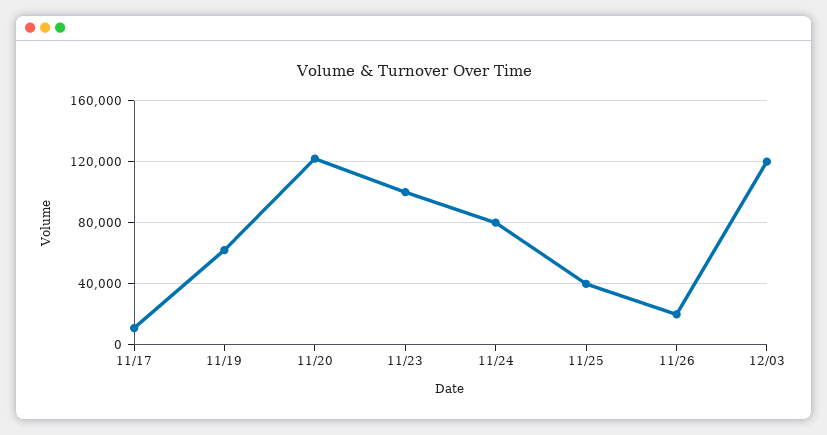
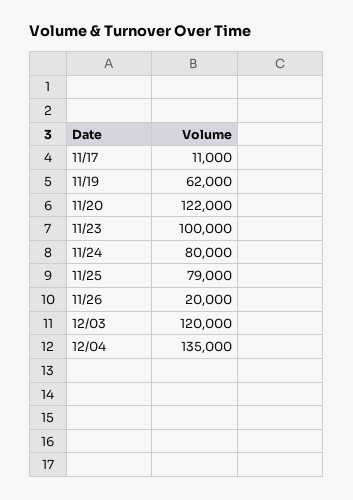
11/25: 40000 -> 79000
12/04: none -> 135000

